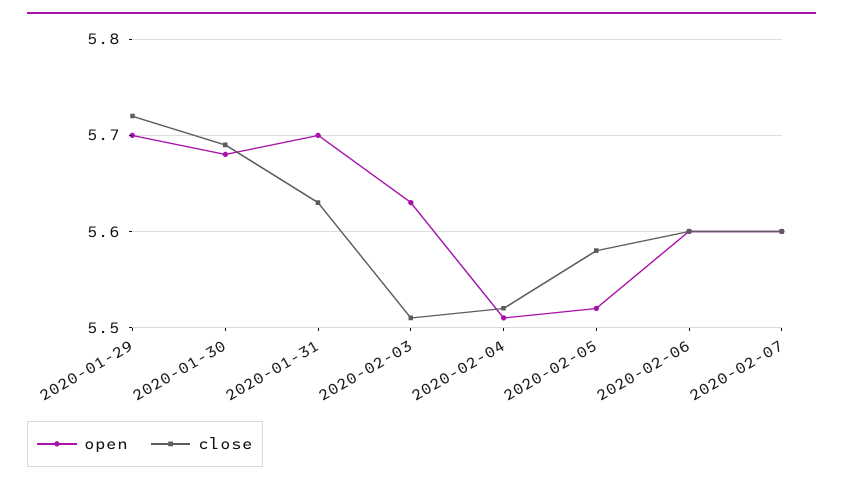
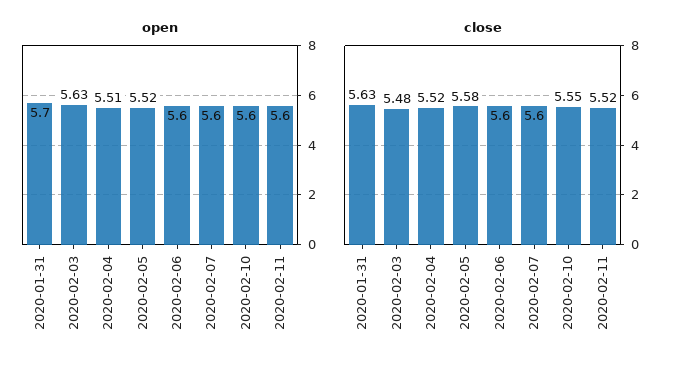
open, 2020-01-29: 5.7 -> none
close, 2020-01-29: 5.72 -> none
open, 2020-01-30: 5.68 -> none
close, 2020-01-30: 5.69 -> none
close, 2020-02-03: 5.51 -> 5.48
open, 2020-02-10: none -> 5.6
open, 2020-02-11: none -> 5.6
close, 2020-02-10: none -> 5.55
close, 2020-02-11: none -> 5.52

